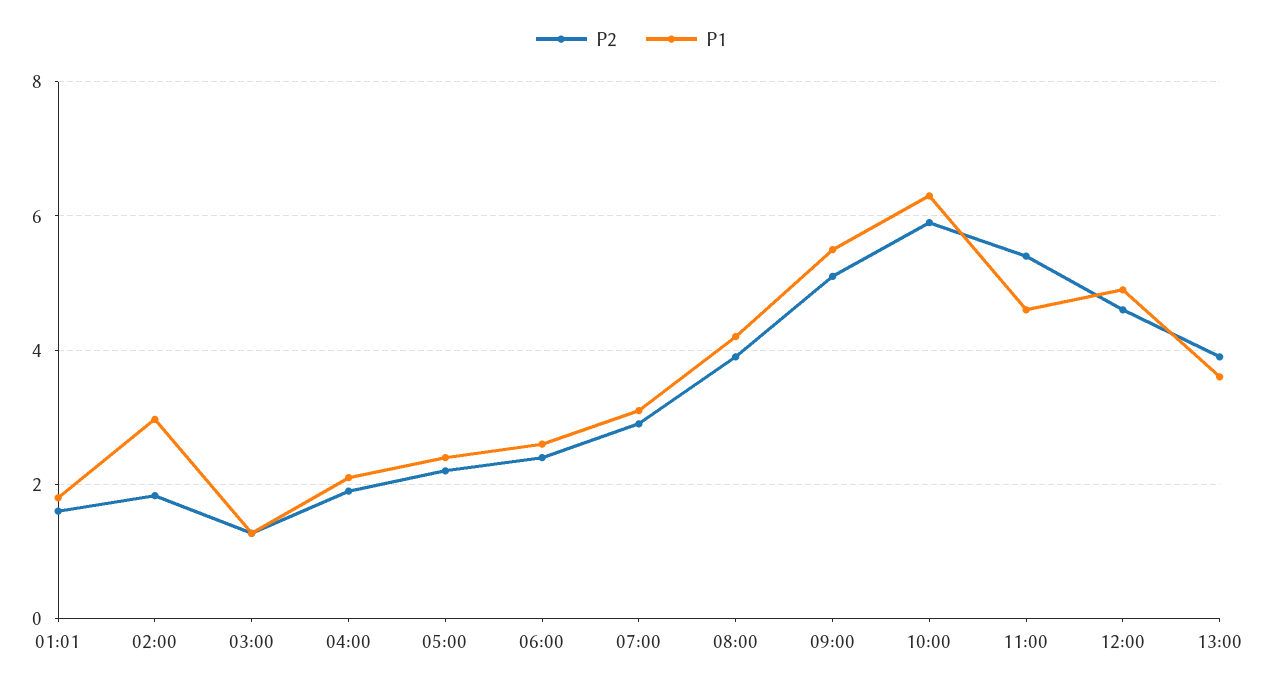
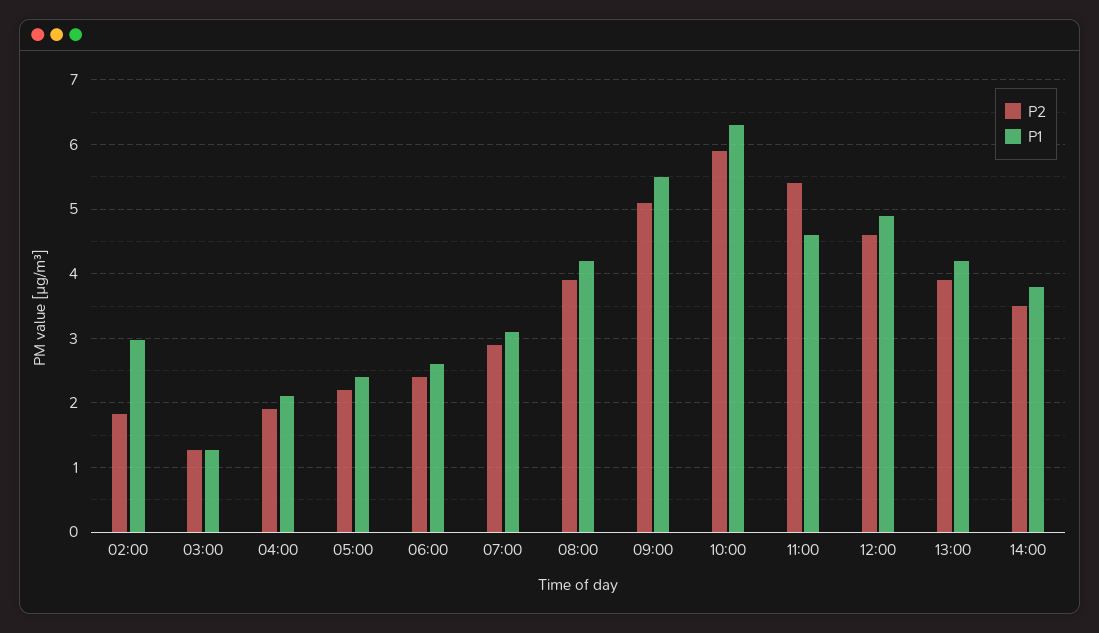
P2, 01:01: 1.6 -> none
P1, 01:01: 1.8 -> none
P1, 13:00: 3.6 -> 4.2
P2, 14:00: none -> 3.5
P1, 14:00: none -> 3.8

